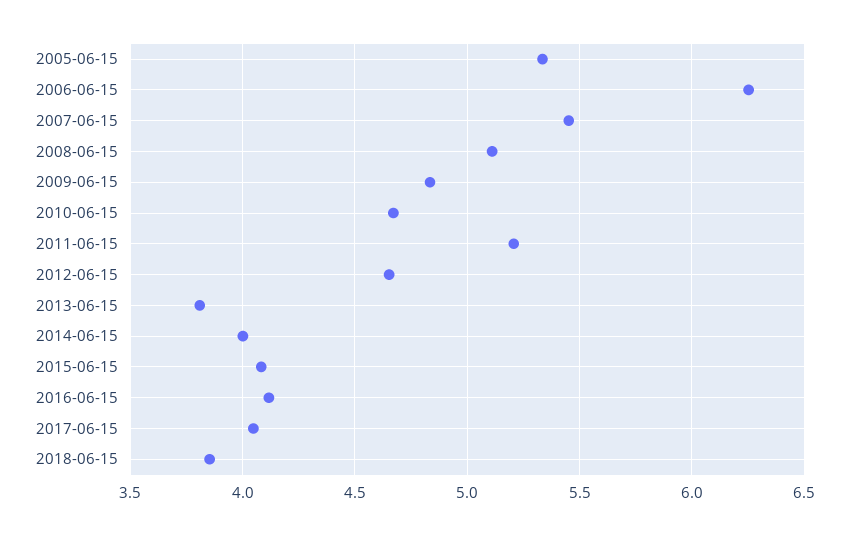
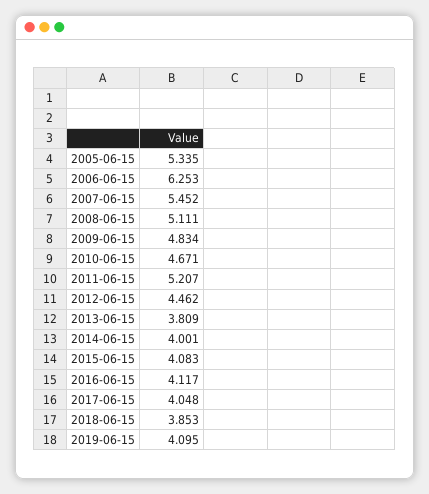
2012-06-15: 4.65 -> 4.462
2019-06-15: none -> 4.095

